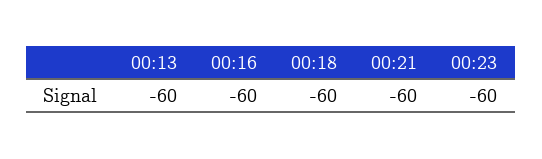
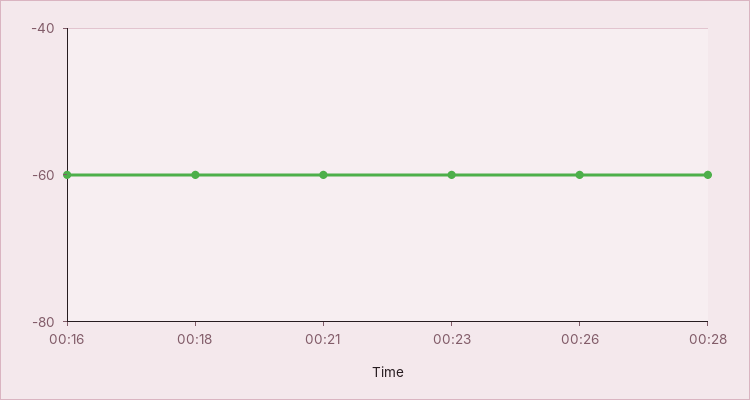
00:13: -60 -> none
00:26: none -> -60
00:28: none -> -60

